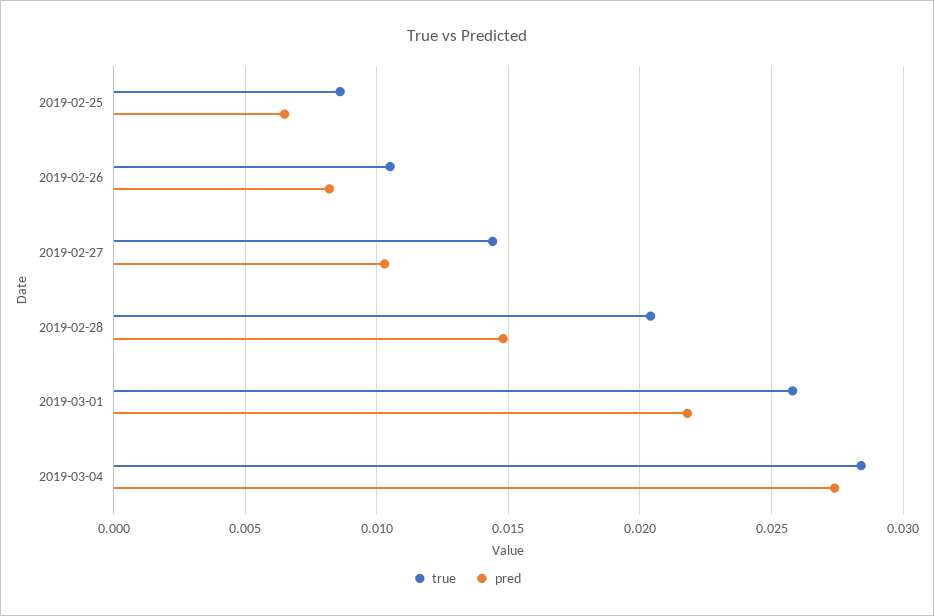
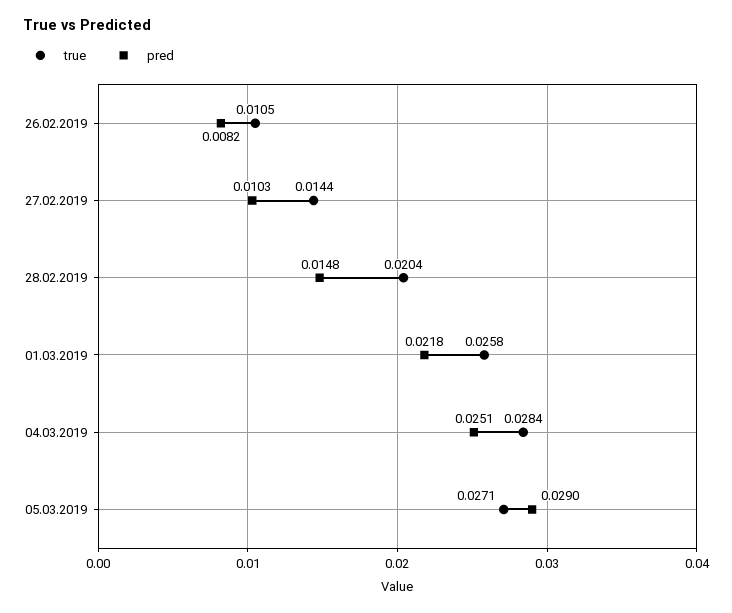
true, 2019-02-25: 0.0085 -> none
pred, 2019-02-25: 0.0065 -> none
pred, 2019-03-04: 0.0275 -> 0.0251
true, 05.03.2019: none -> 0.0271
pred, 05.03.2019: none -> 0.029

